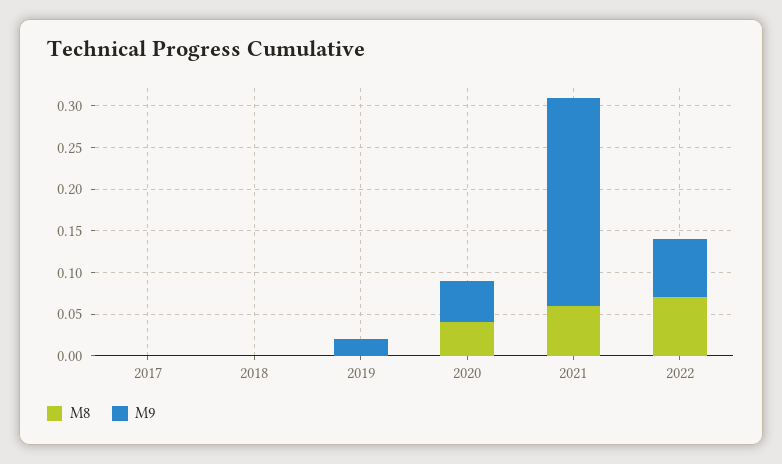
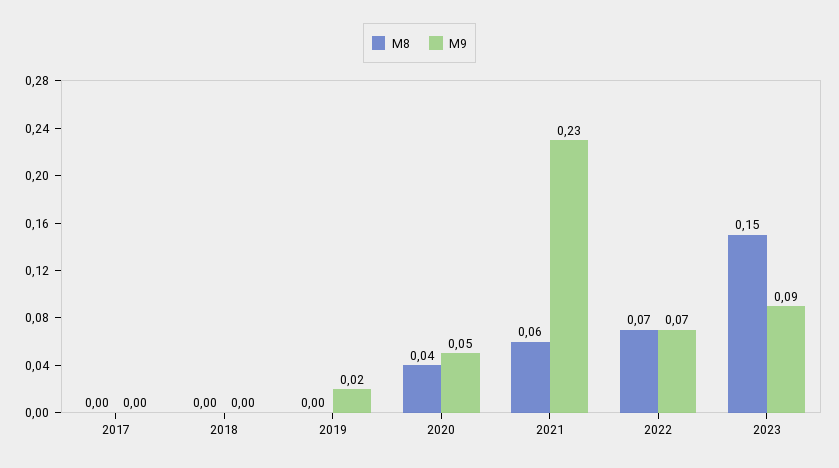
M9, 2021: 0.25 -> 0.23
M8, 2023: none -> 0.15
M9, 2023: none -> 0.09

